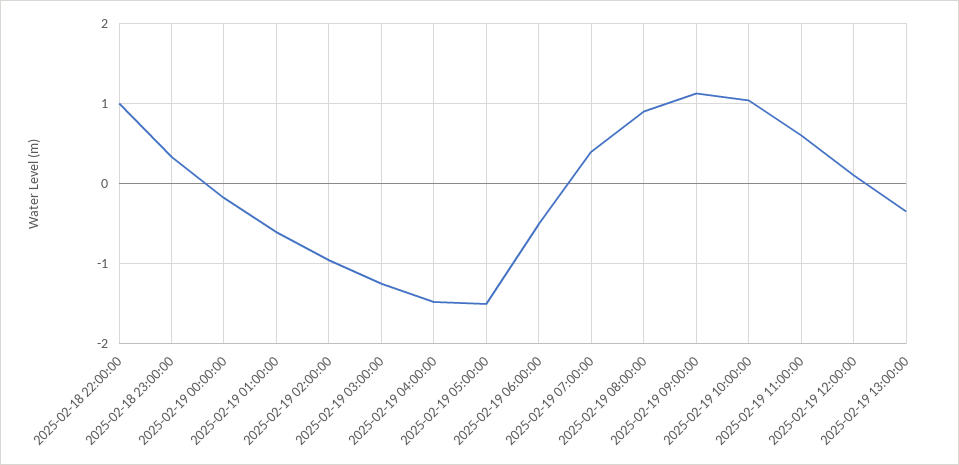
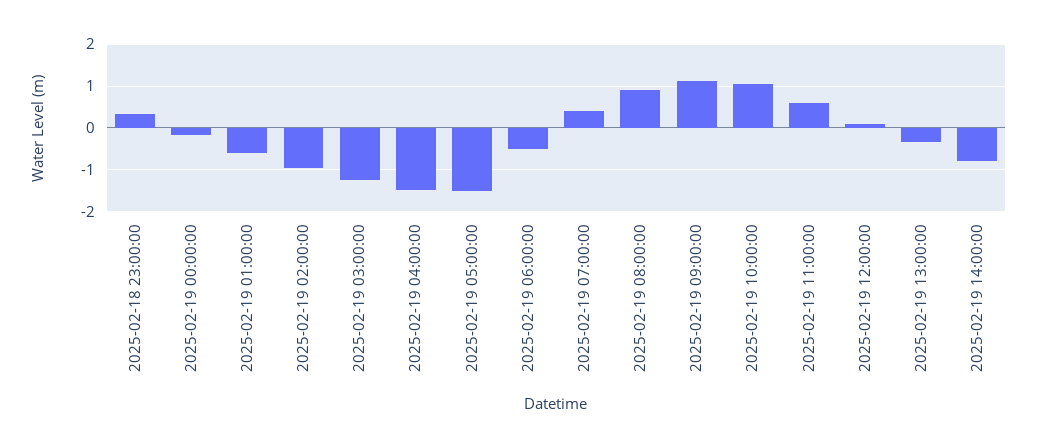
2025-02-18 22:00:00: 1 -> none
2025-02-19 14:00:00: none -> -0.8

